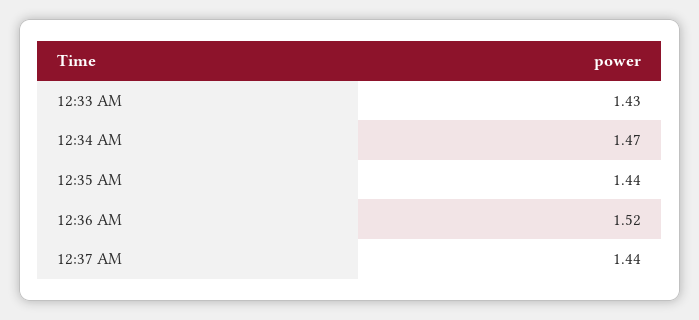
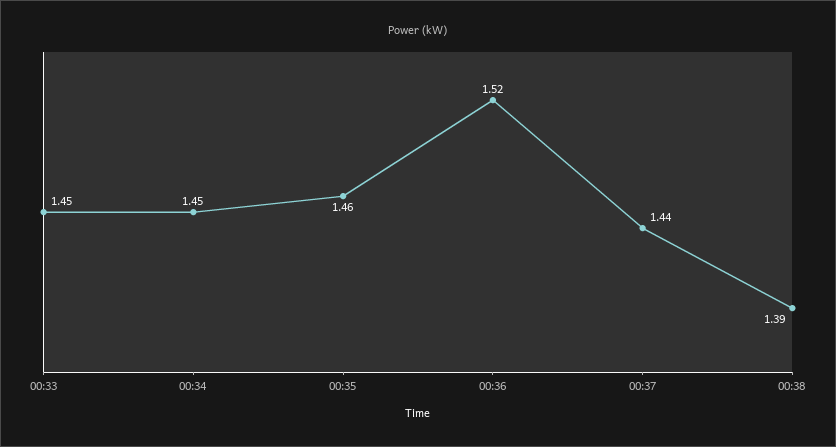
12:33 AM: 1.43 -> 1.45
12:34 AM: 1.47 -> 1.45
12:35 AM: 1.44 -> 1.46
00:38: none -> 1.39

